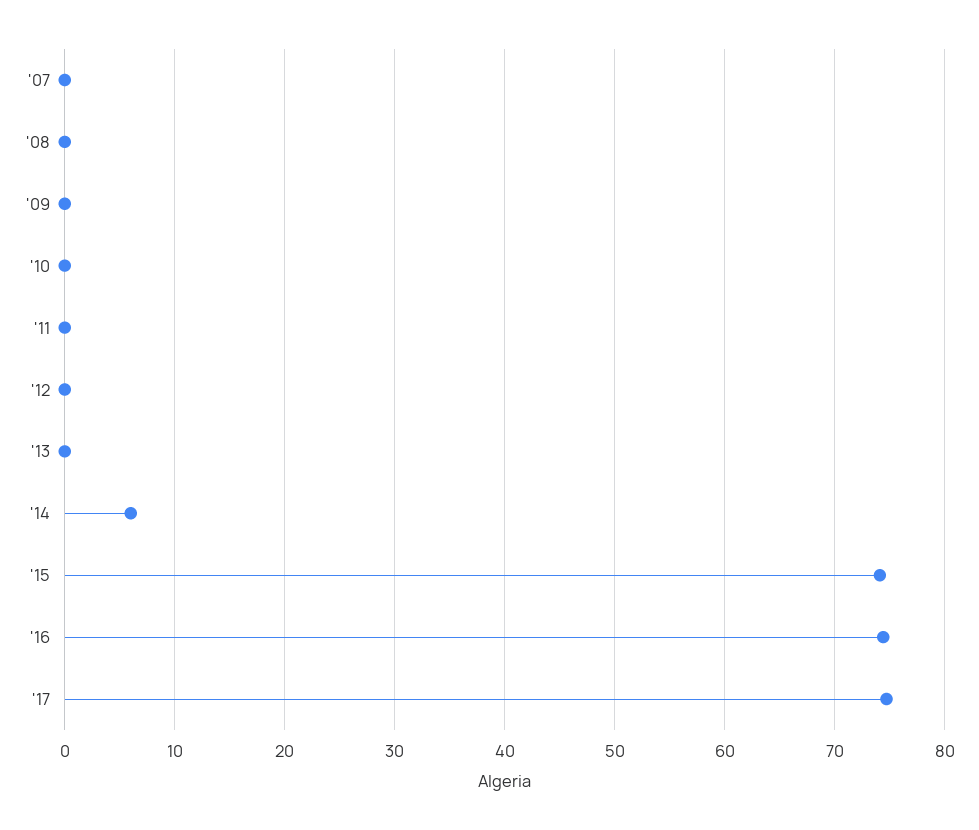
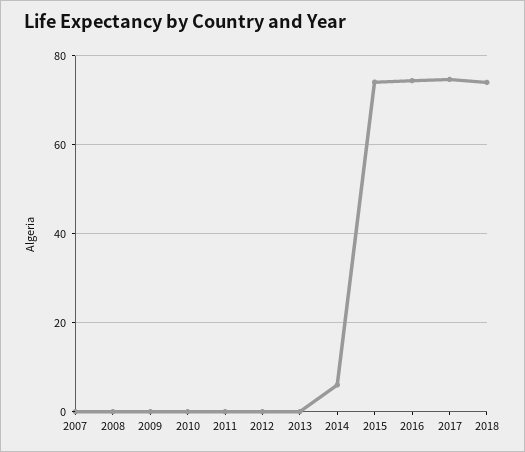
2018: none -> 74

